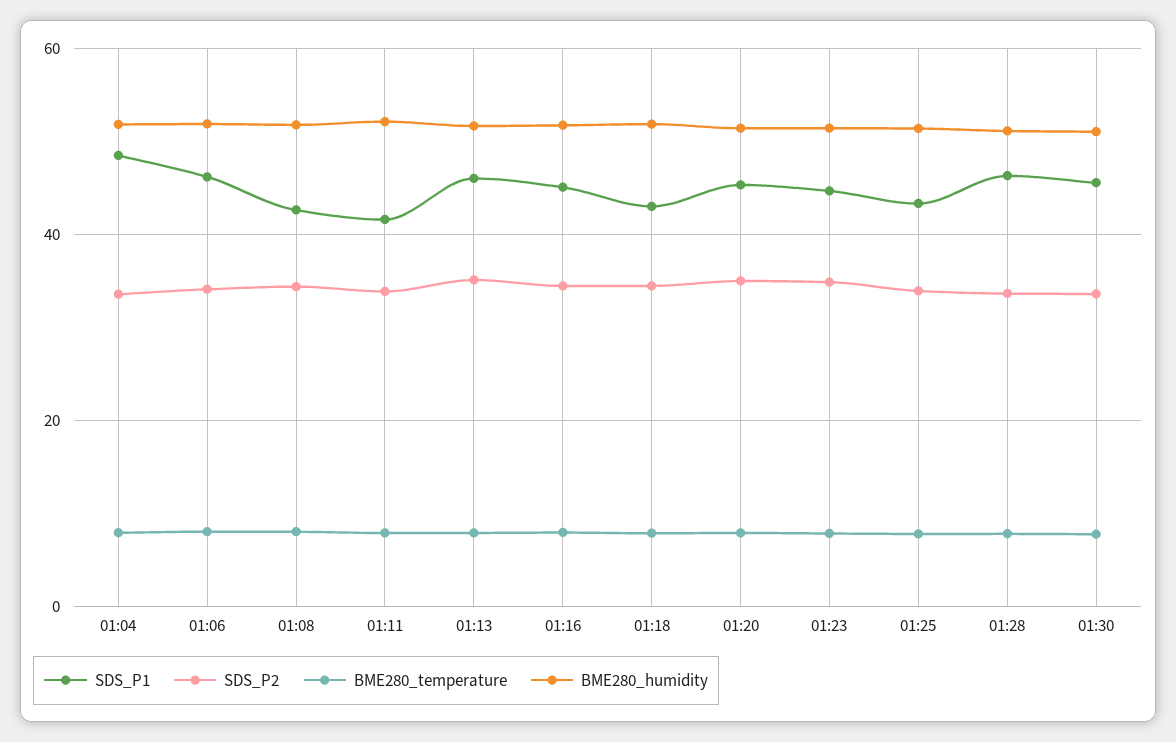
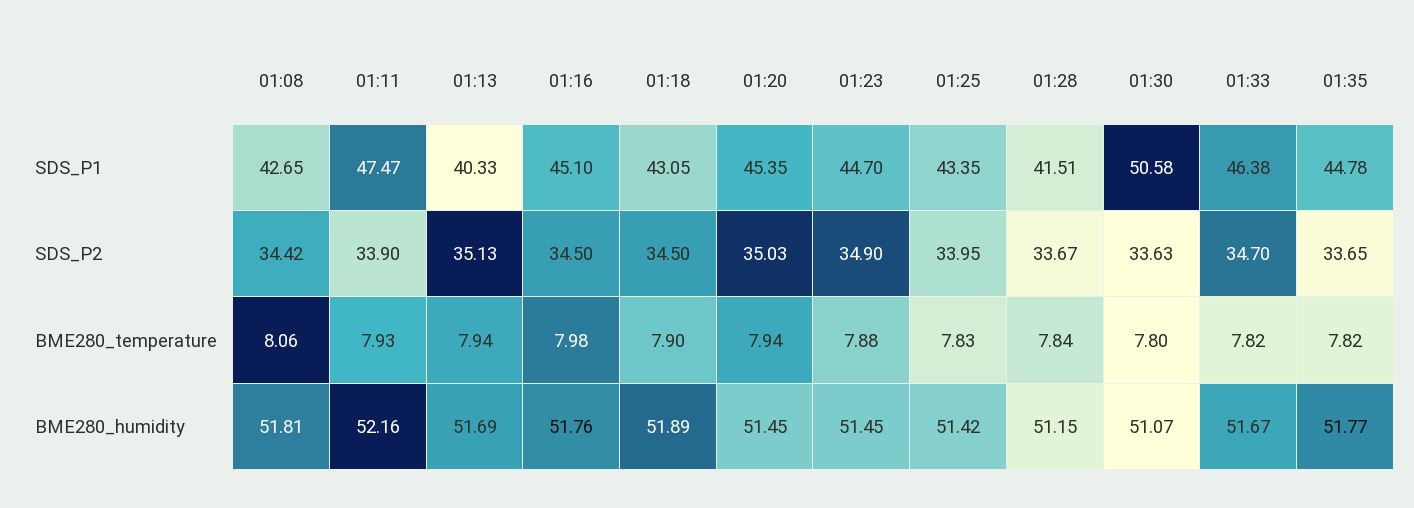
SDS_P1, 01:04: 48 -> none
SDS_P2, 01:04: 34 -> none
BME280_temperature, 01:04: 8 -> none
BME280_humidity, 01:04: 52 -> none
SDS_P1, 01:06: 46 -> none
SDS_P2, 01:06: 34 -> none
BME280_temperature, 01:06: 8 -> none
BME280_humidity, 01:06: 52 -> none
SDS_P1, 01:11: 42 -> 47.47
SDS_P1, 01:13: 46 -> 40.33
SDS_P1, 01:28: 46 -> 41.51
SDS_P1, 01:30: 46 -> 50.58
SDS_P1, 01:33: none -> 46.38
SDS_P1, 01:35: none -> 44.78
SDS_P2, 01:33: none -> 34.7
SDS_P2, 01:35: none -> 33.65
BME280_temperature, 01:33: none -> 7.82
BME280_temperature, 01:35: none -> 7.82
BME280_humidity, 01:33: none -> 51.67
BME280_humidity, 01:35: none -> 51.77

